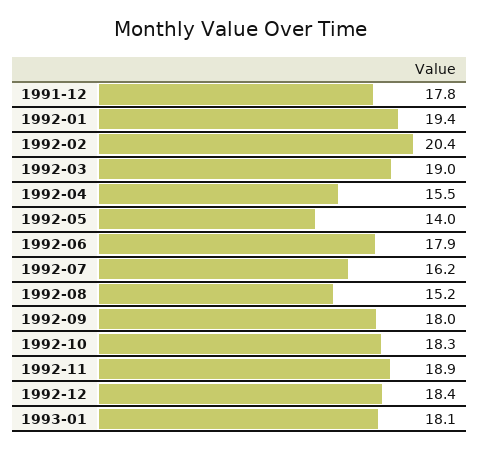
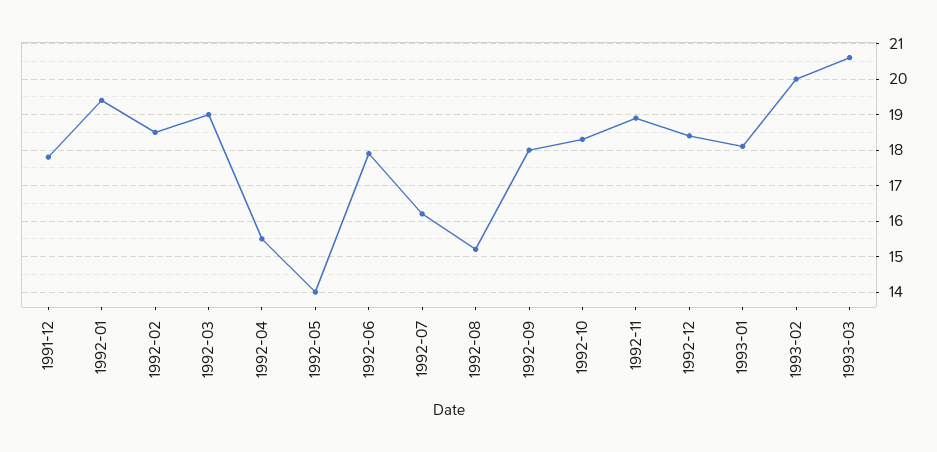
1992-02: 20.4 -> 18.5
1993-02: none -> 20
1993-03: none -> 20.5

